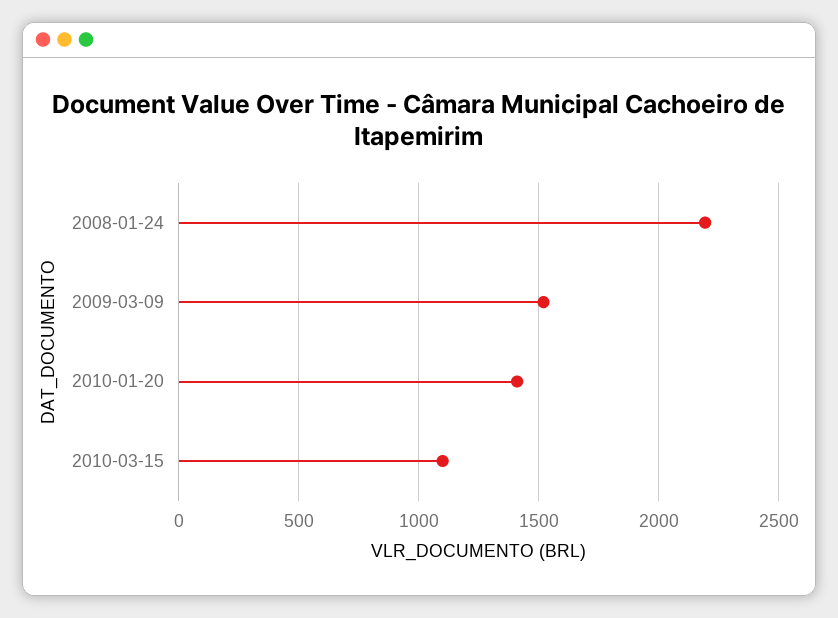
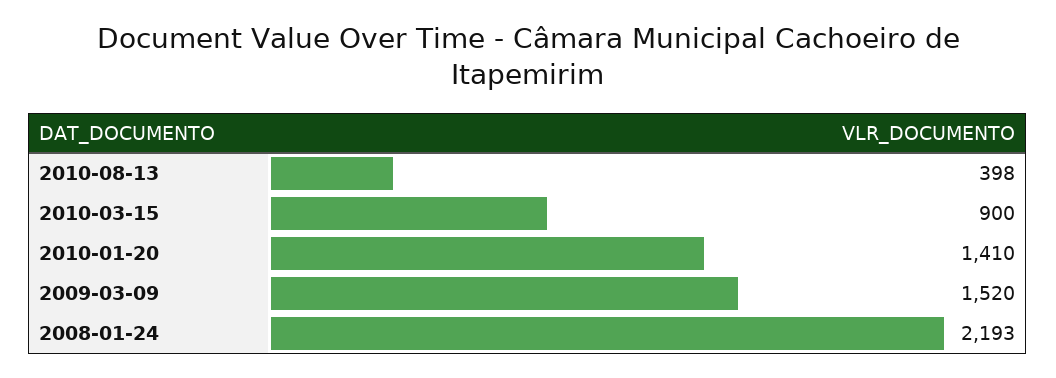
2010-03-15: 1100 -> 900
2010-08-13: none -> 398

